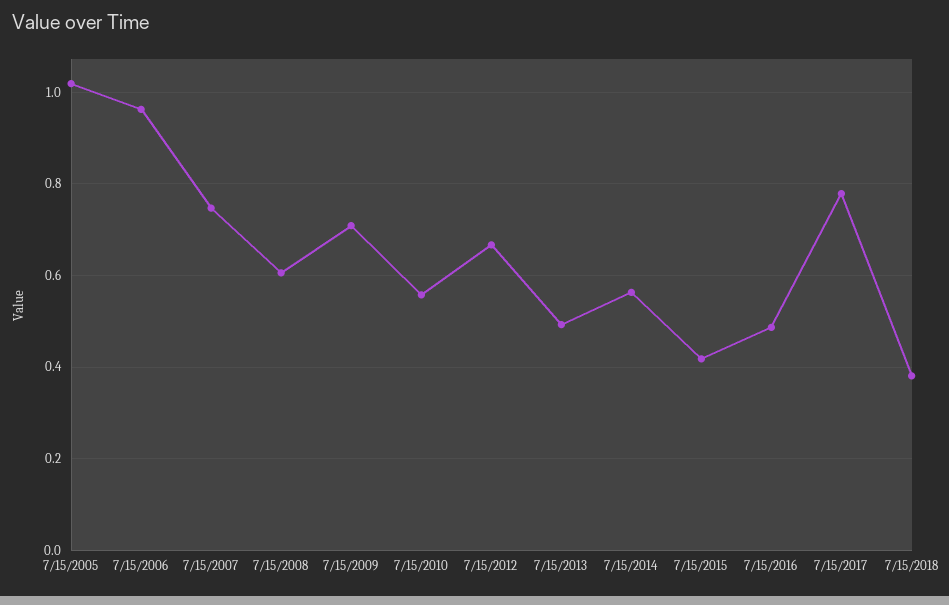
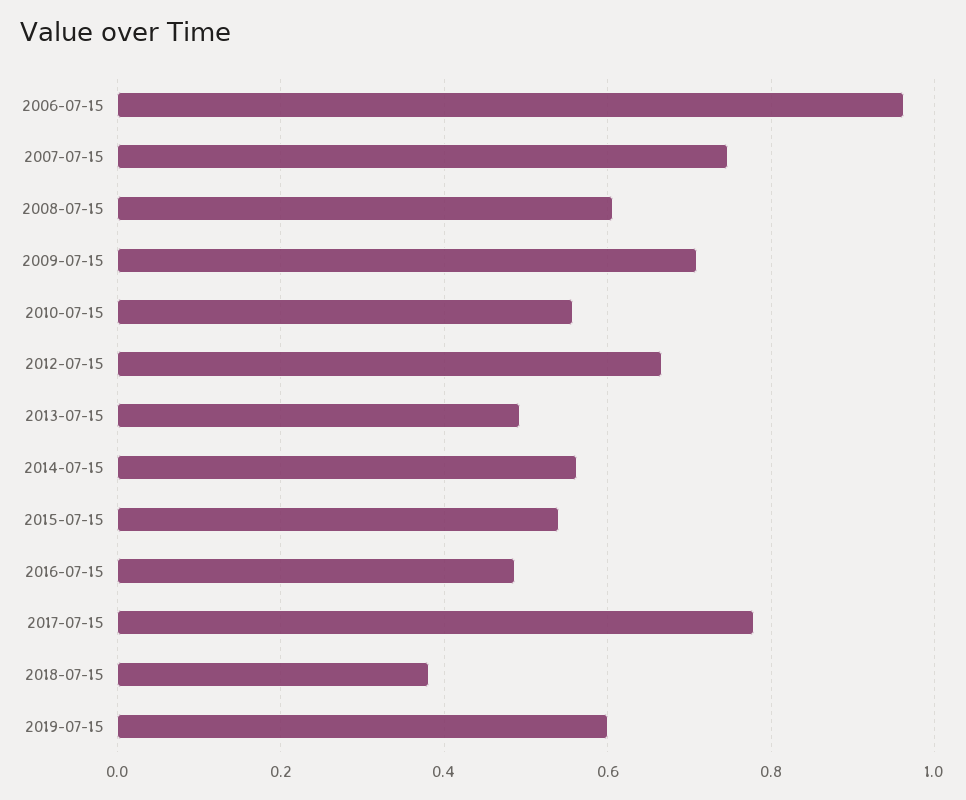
7/15/2005: 1.02 -> none
7/15/2015: 0.42 -> 0.54
2019-07-15: none -> 0.6

